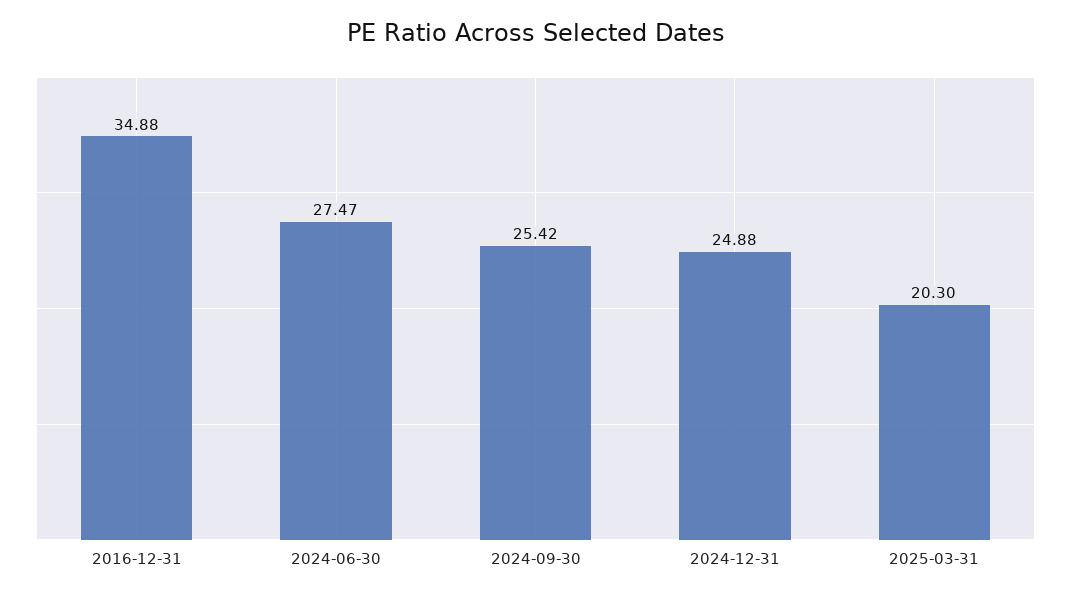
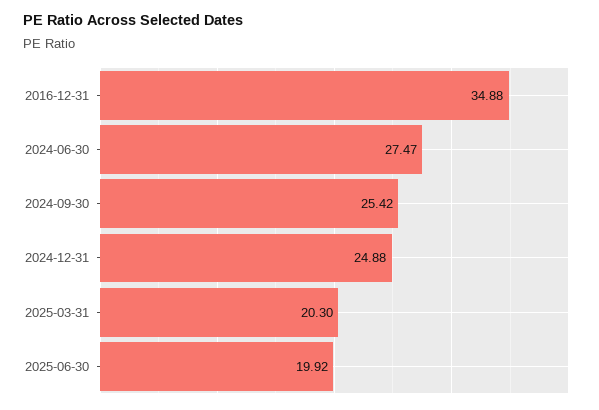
2025-06-30: none -> 19.92

